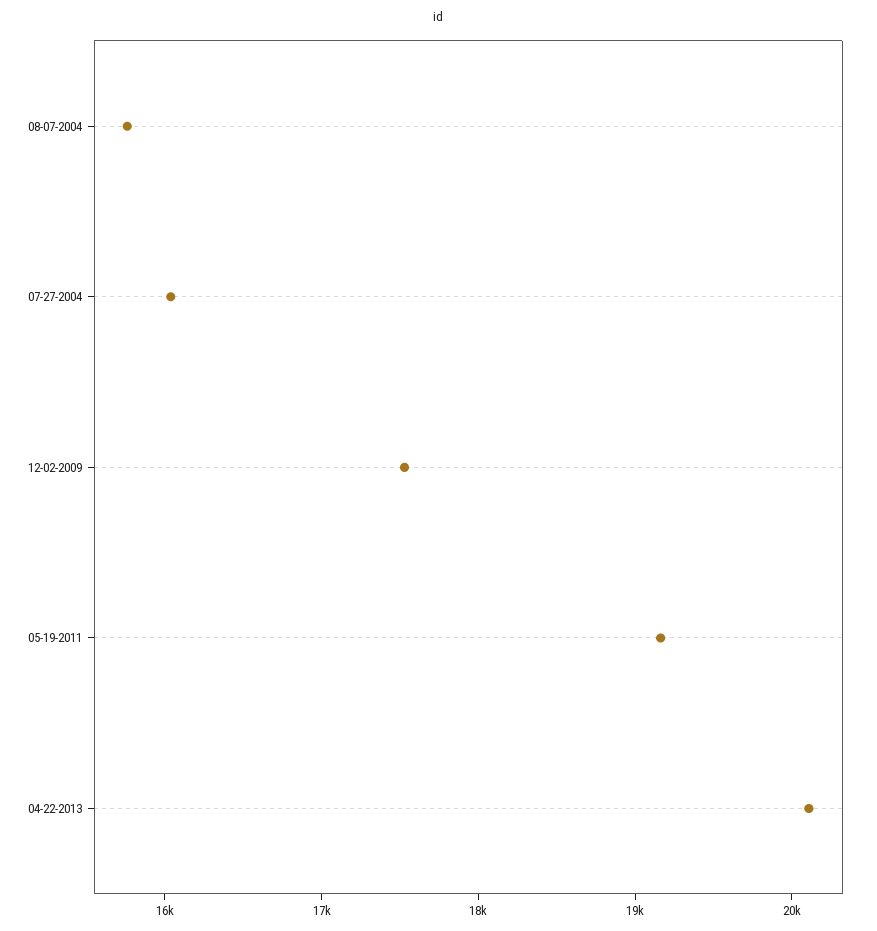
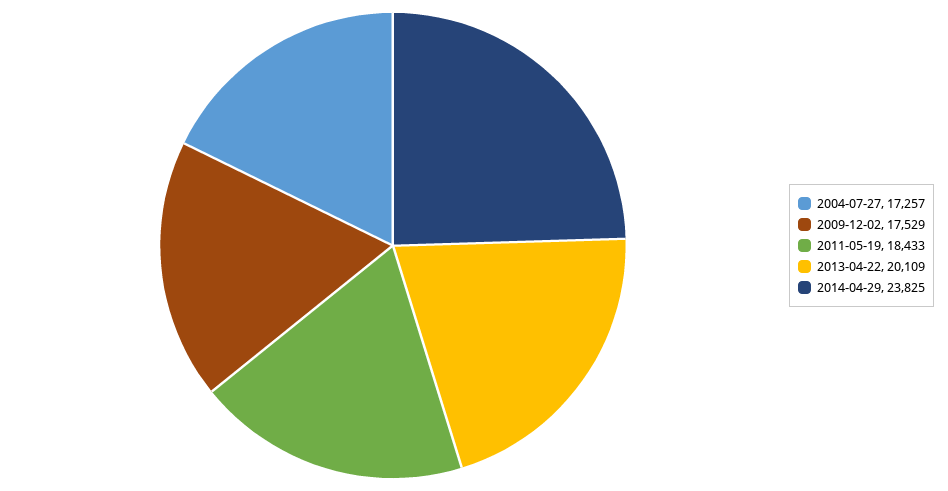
08-07-2004: 15800 -> none
07-27-2004: 16000 -> 17257
05-19-2011: 19200 -> 18433
2014-04-29: none -> 23825

